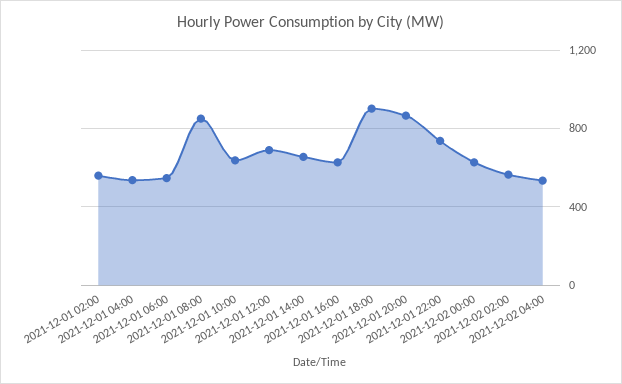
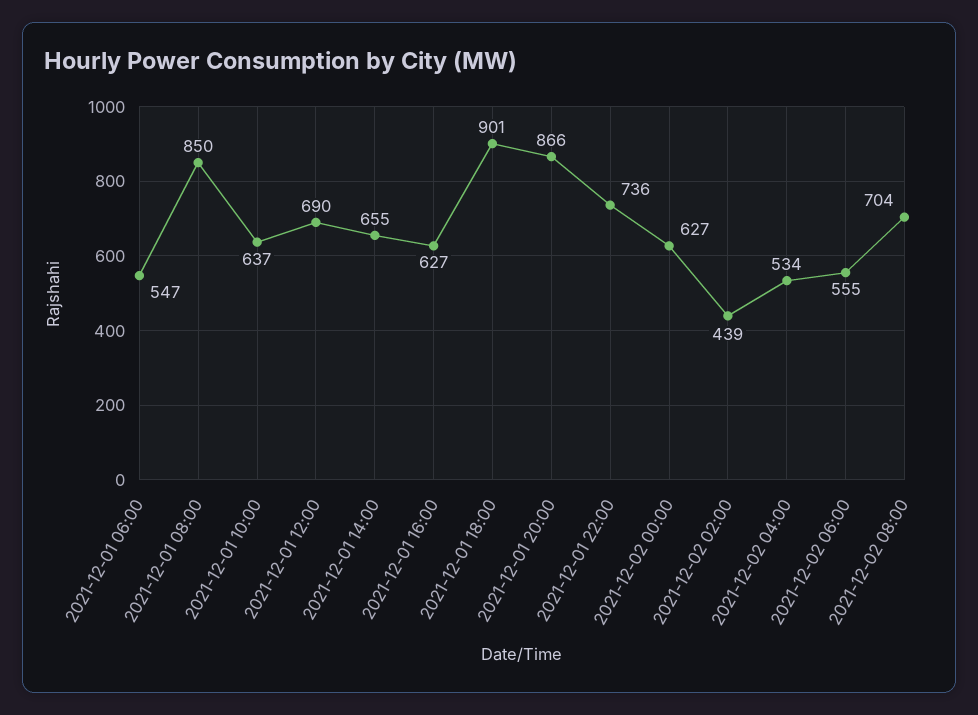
2021-12-01 02:00: 550 -> none
2021-12-01 04:00: 550 -> none
2021-12-02 02:00: 550 -> 439
2021-12-02 06:00: none -> 555
2021-12-02 08:00: none -> 704

